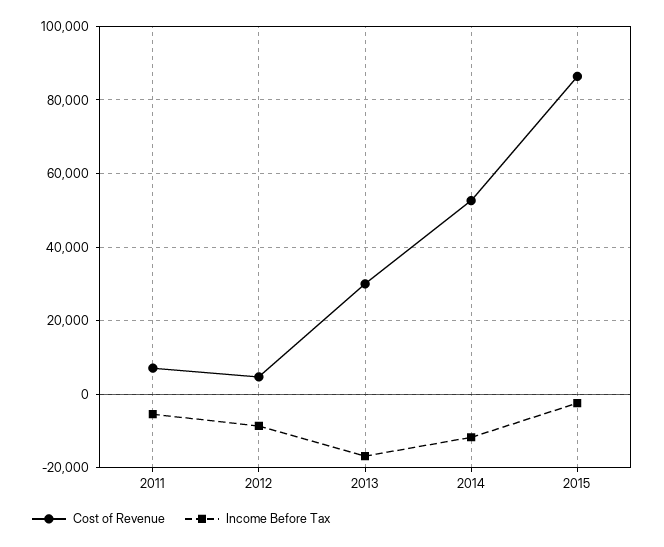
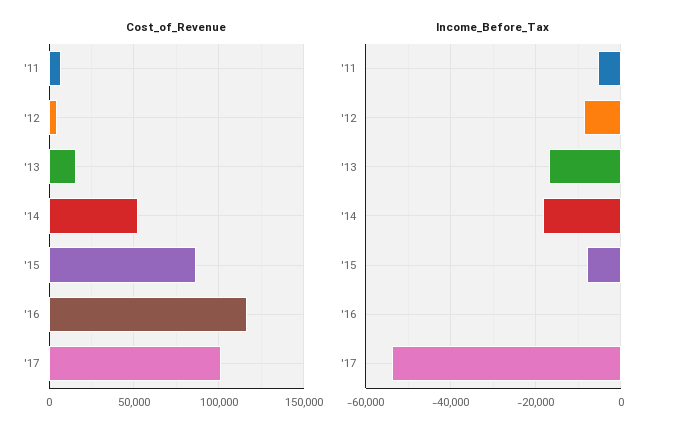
Cost of Revenue, 2013: 30000 -> 15000
Income Before Tax, 2014: -12000 -> -18000
Income Before Tax, 2015: -2000 -> -8000
Cost of Revenue, '16: none -> 115000
Cost of Revenue, '17: none -> 100000
Income Before Tax, '16: none -> 0
Income Before Tax, '17: none -> -54000

